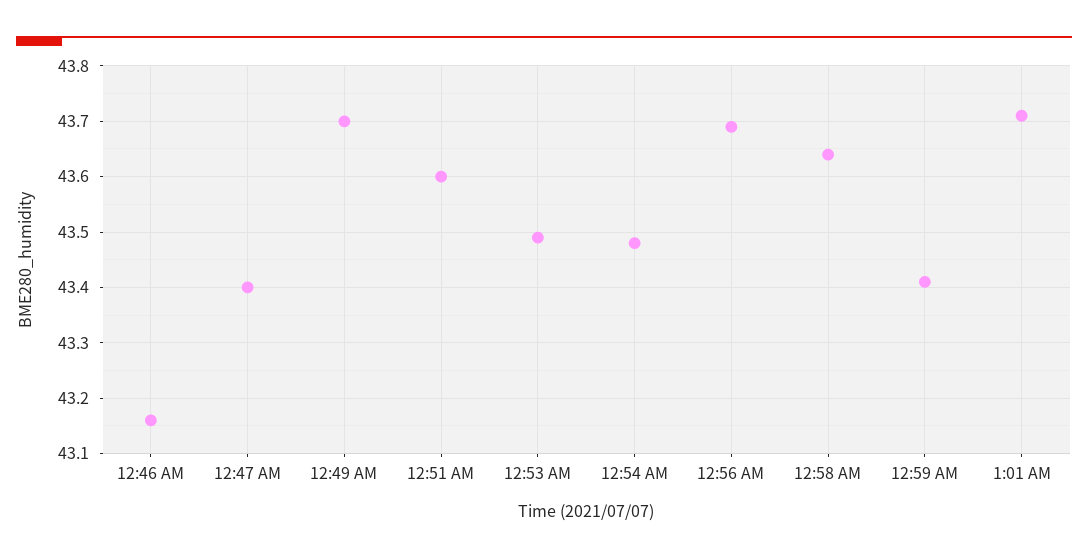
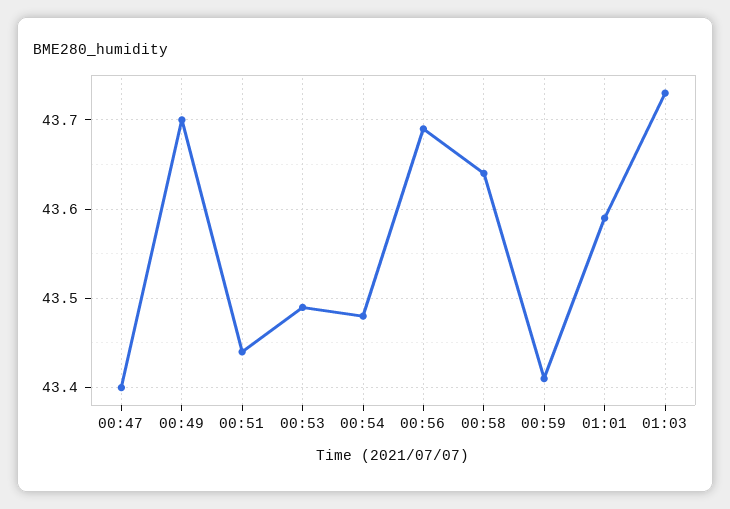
12:46 AM: 43.15 -> none
12:51 AM: 43.6 -> 43.44
1:01 AM: 43.7 -> 43.59
01:03: none -> 43.73

